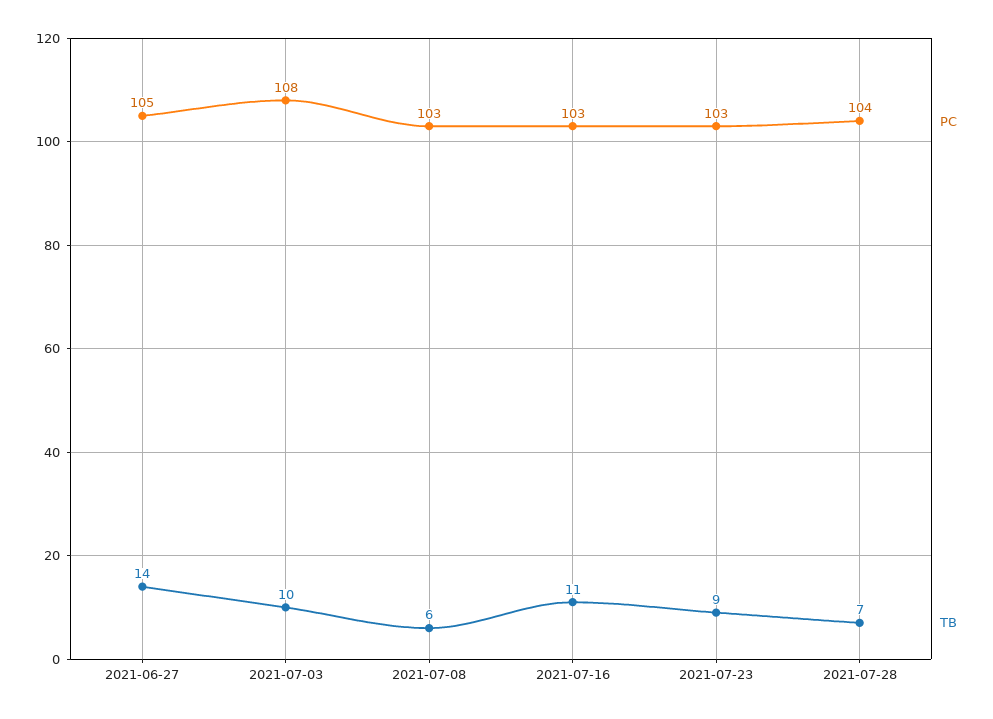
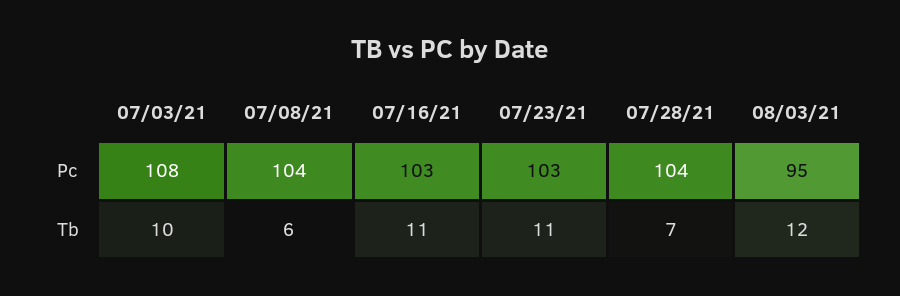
PC, 2021-06-27: 105 -> none
TB, 2021-06-27: 14 -> none
PC, 2021-07-08: 103 -> 104
TB, 2021-07-23: 9 -> 11
PC, 08/03/21: none -> 95
TB, 08/03/21: none -> 12

